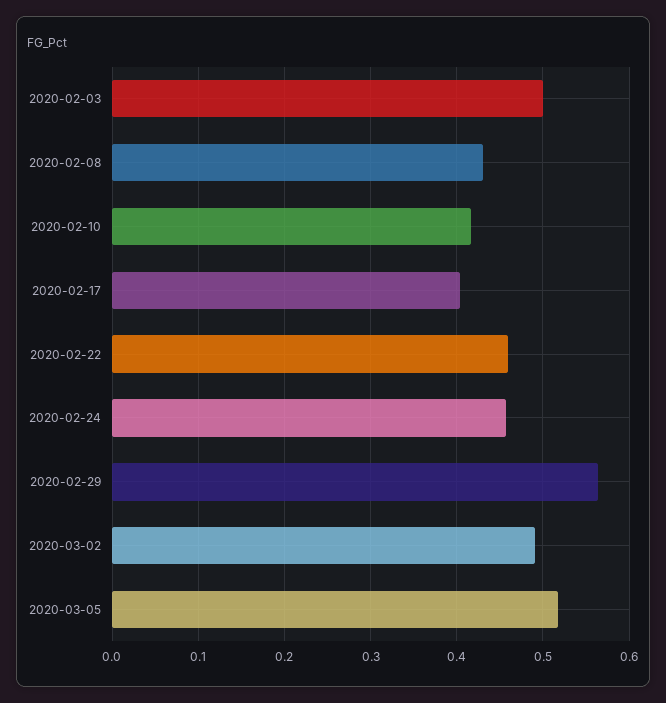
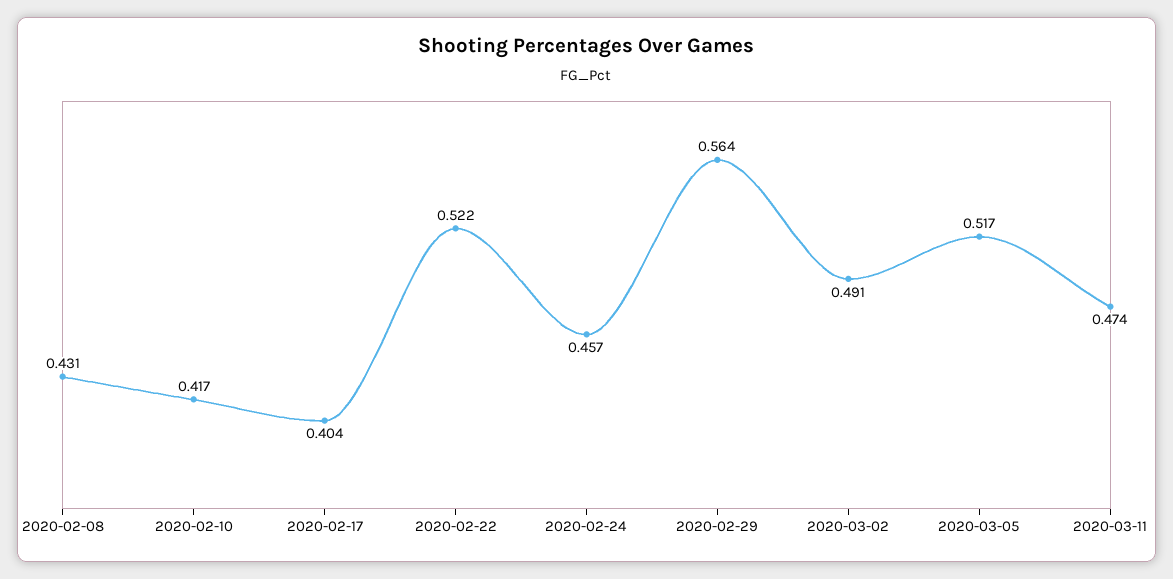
2020-02-03: 0.5 -> none
2020-02-22: 0.46 -> 0.522
2020-03-11: none -> 0.474

